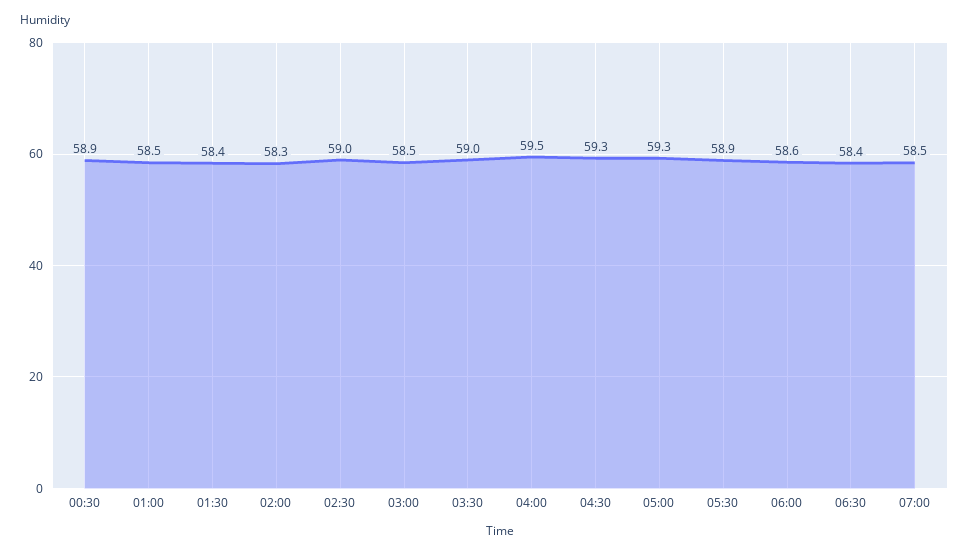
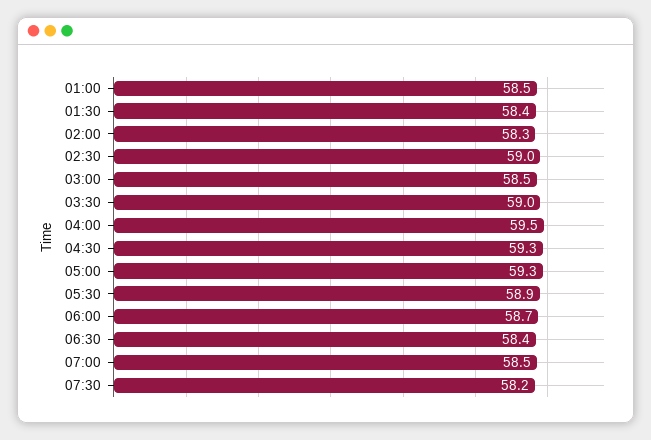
00:30: 58.9 -> none
06:00: 58.6 -> 58.7
07:30: none -> 58.2

